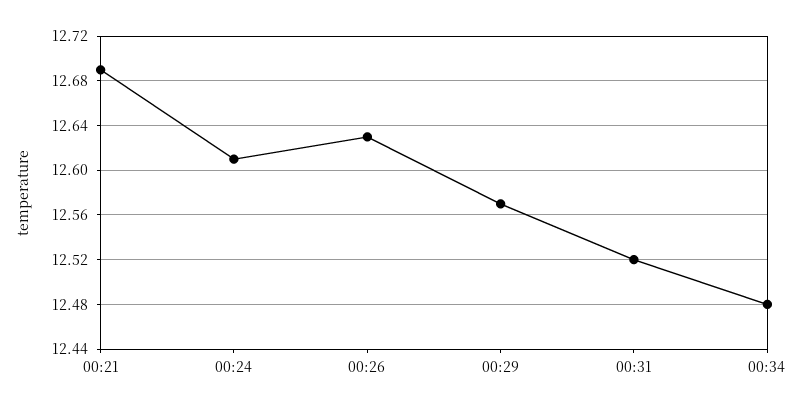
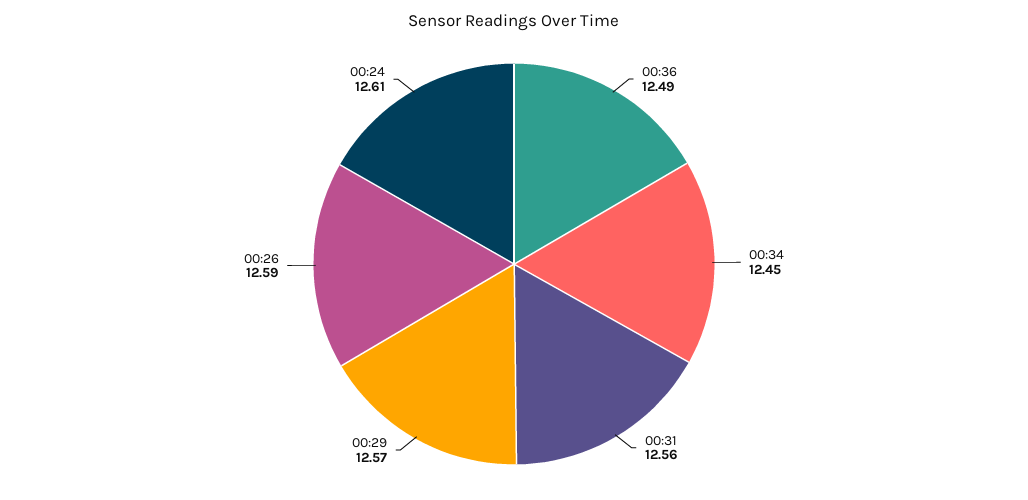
00:21: 12.69 -> none
00:26: 12.63 -> 12.59
00:31: 12.52 -> 12.56
00:34: 12.48 -> 12.45
00:36: none -> 12.49

